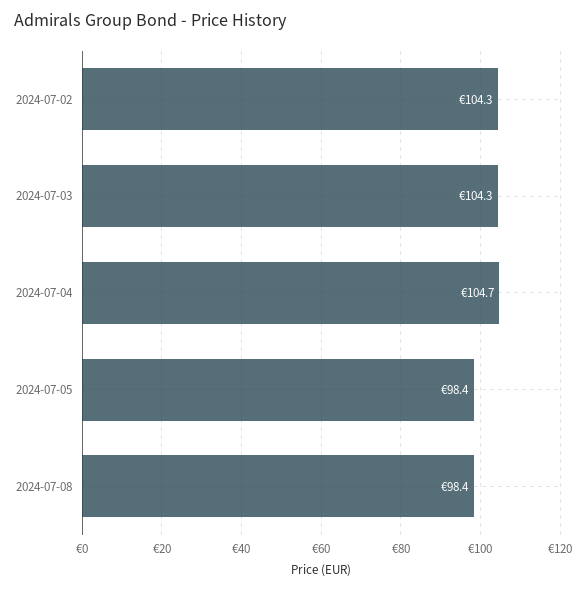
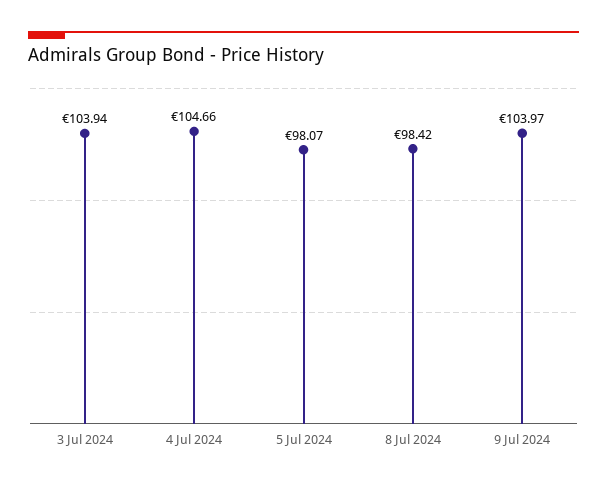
2024-07-02: 104.3 -> none
2024-07-03: 104.3 -> 103.94
2024-07-05: 98.4 -> 98.07
9 Jul 2024: none -> 103.97

